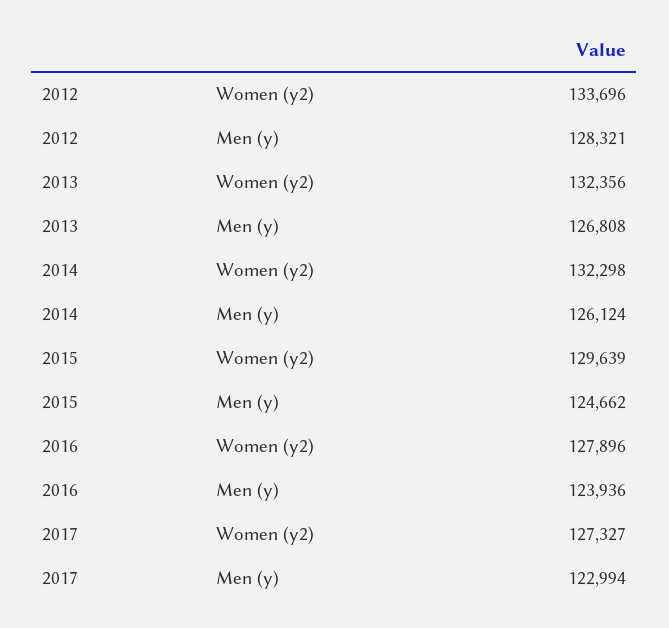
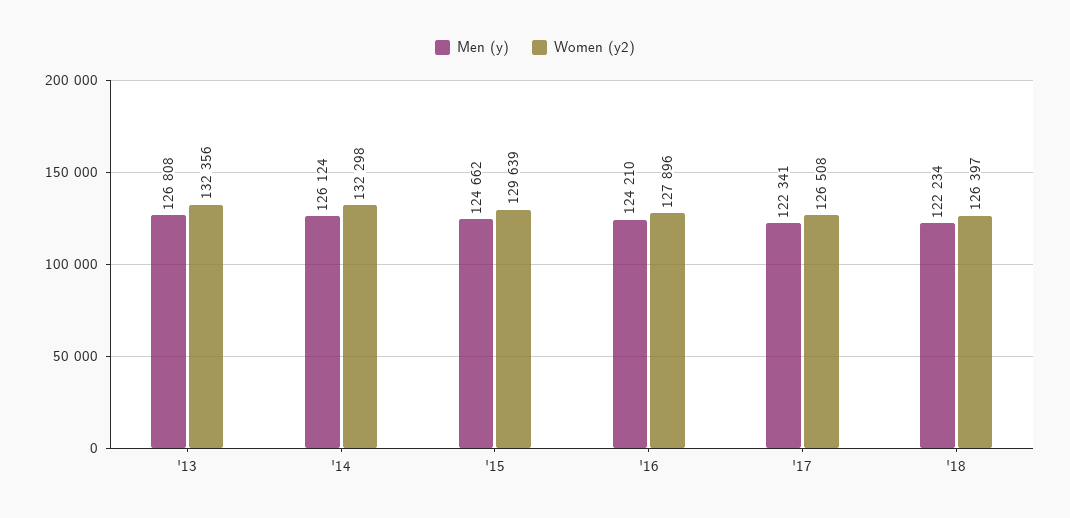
Women (y2), 2012: 133696 -> none
Men (y), 2012: 128321 -> none
Men (y), 2016: 123936 -> 124210
Women (y2), 2017: 127327 -> 126508
Men (y), 2017: 122994 -> 122341
Men (y), '18: none -> 122234
Women (y2), '18: none -> 126397

